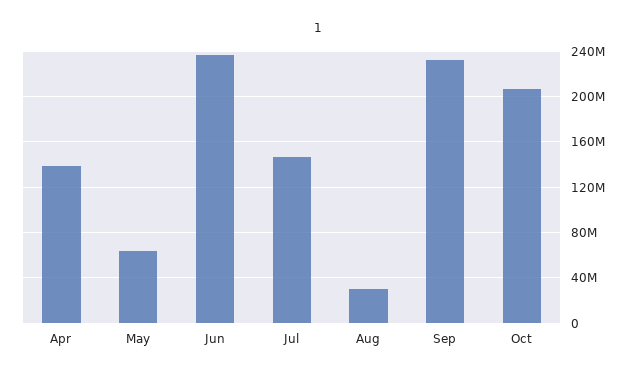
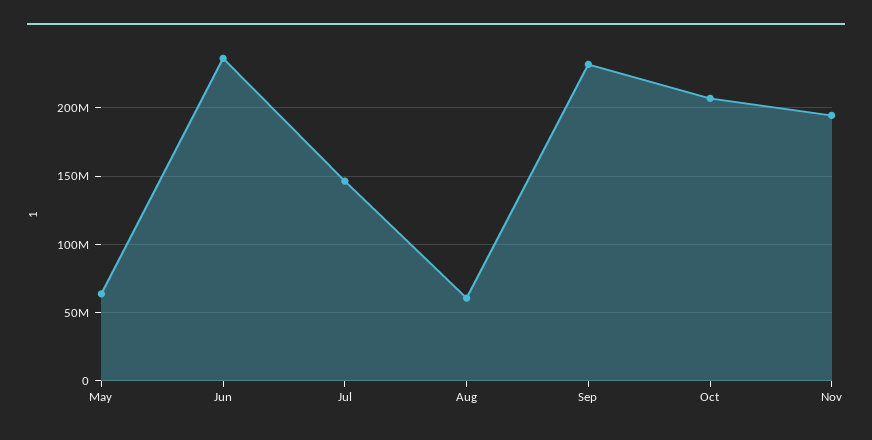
Apr: 140000000 -> none
Aug: 30000000 -> 60000000
Nov: none -> 195000000

